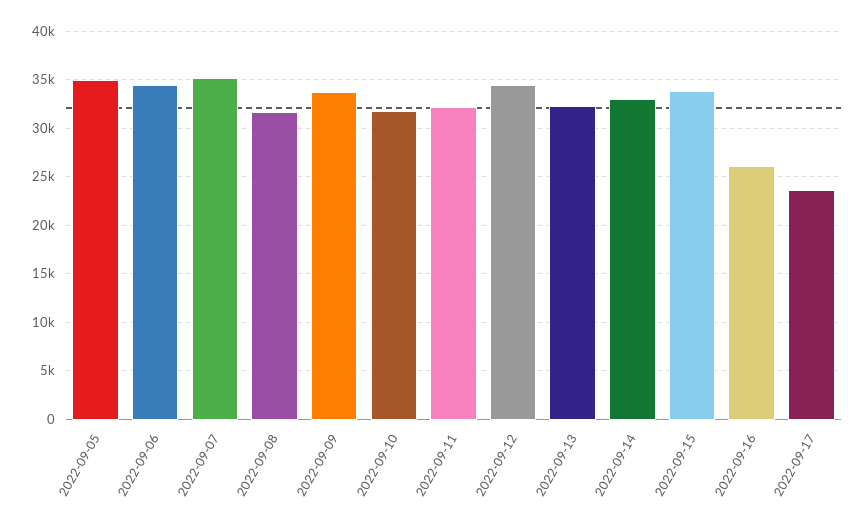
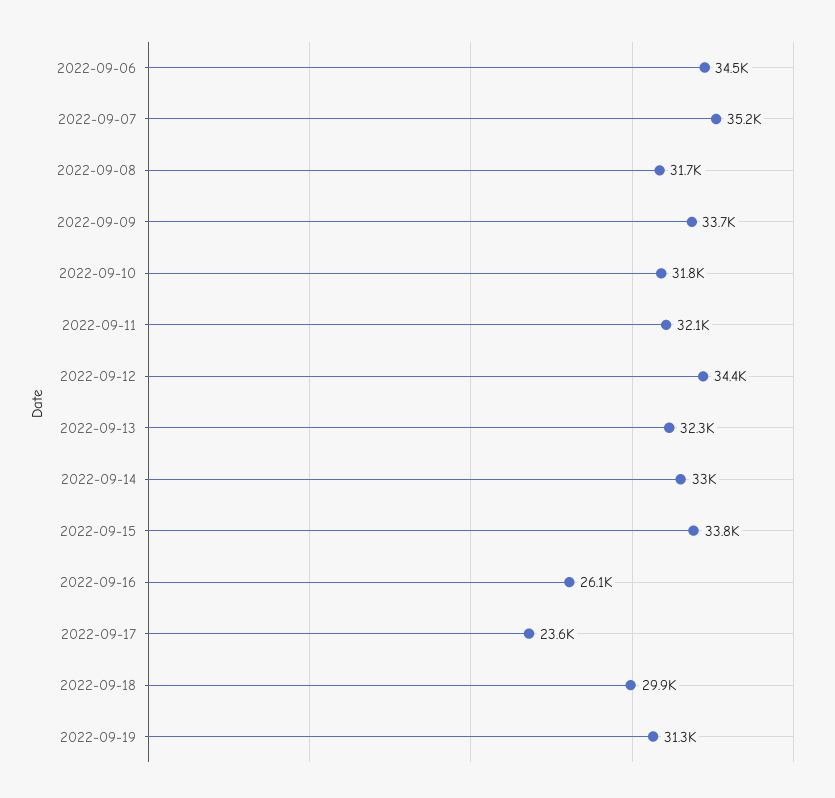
2022-09-05: 35000 -> none
2022-09-18: none -> 29900
2022-09-19: none -> 31300

